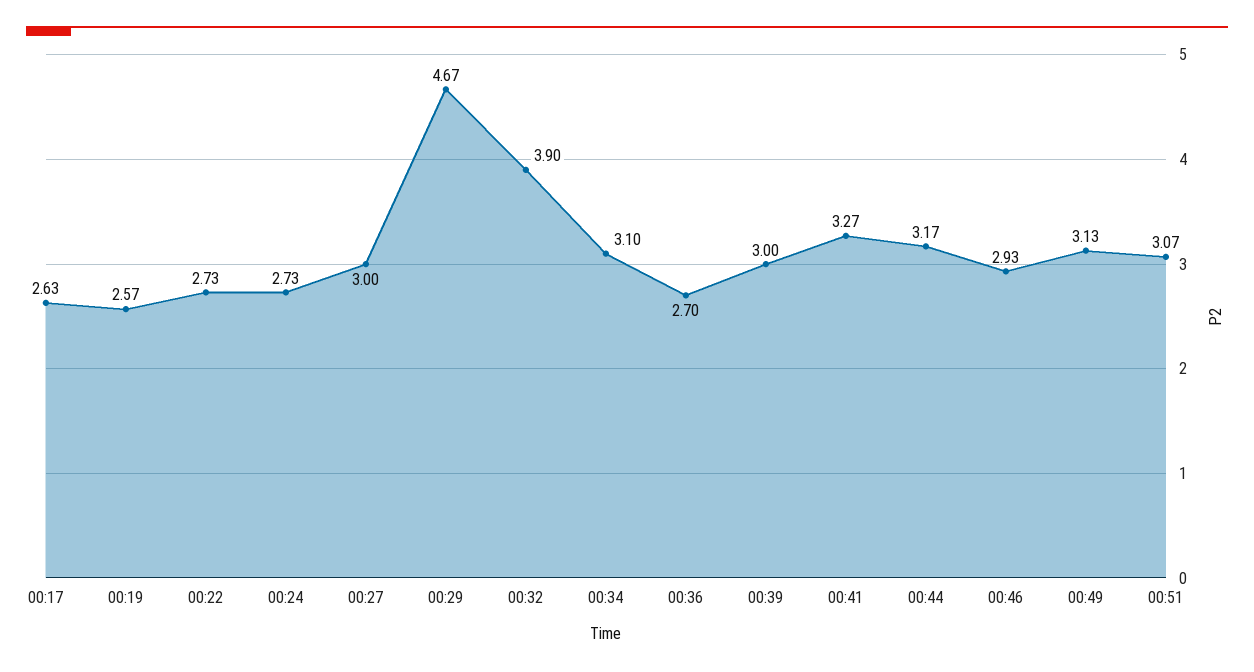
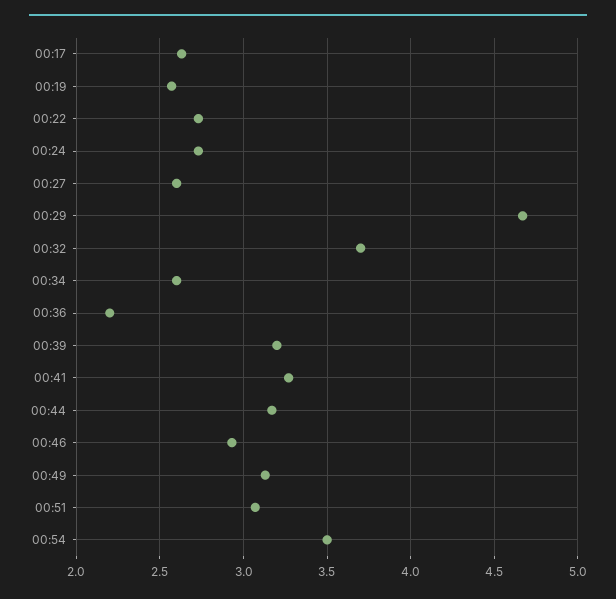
00:27: 3 -> 2.6
00:32: 3.9 -> 3.7
00:34: 3.1 -> 2.6
00:36: 2.7 -> 2.2
00:39: 3 -> 3.2
00:54: none -> 3.5

